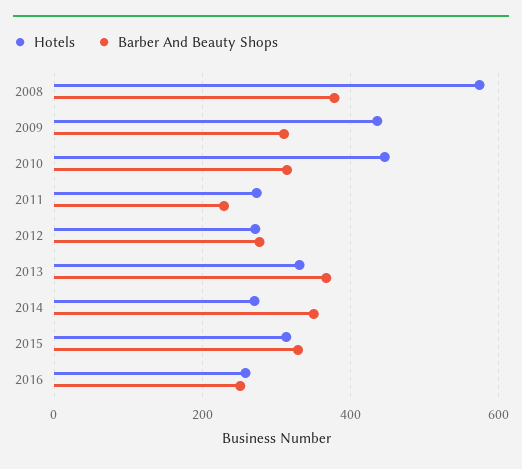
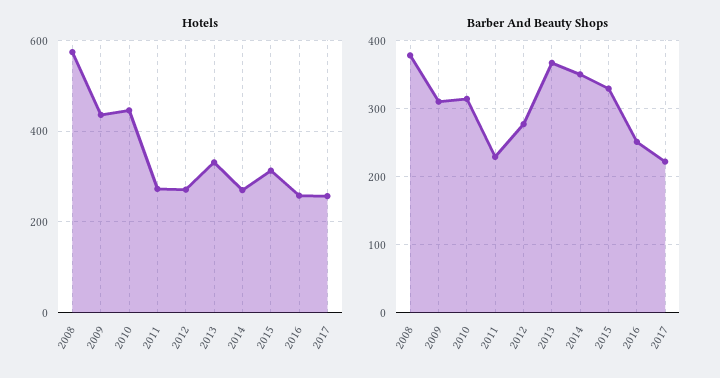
Hotels, 2017: none -> 260
Barber And Beauty Shops, 2017: none -> 220

